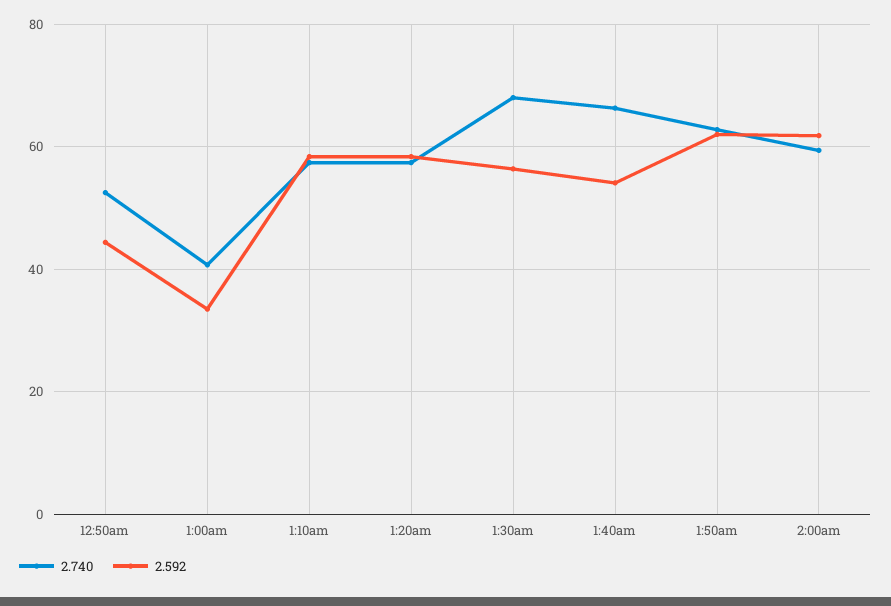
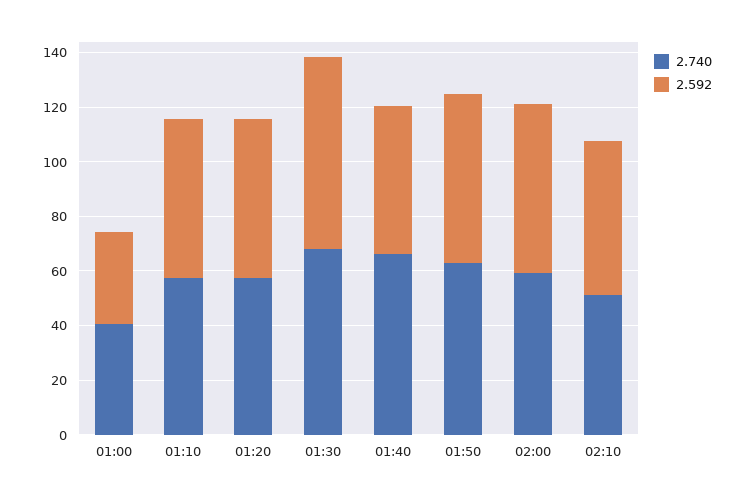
2.740, 12:50am: 52 -> none
2.592, 12:50am: 44 -> none
2.592, 1:30am: 56 -> 70
2.740, 02:10: none -> 50
2.592, 02:10: none -> 55

